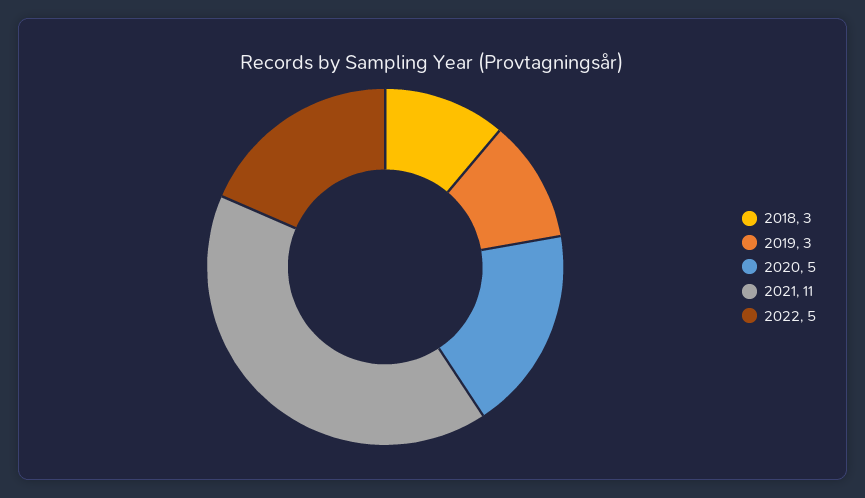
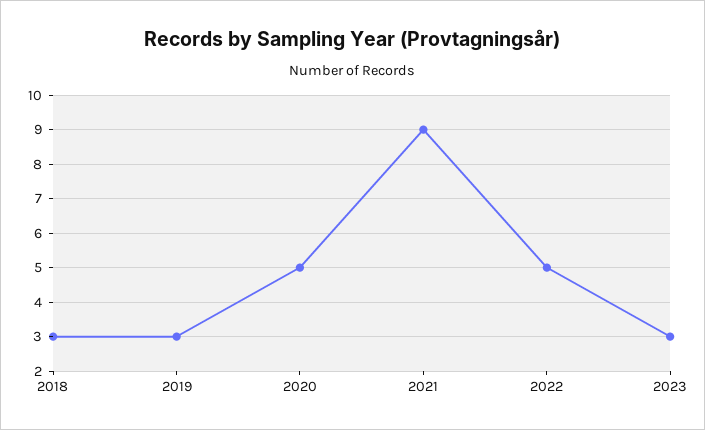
2021: 11 -> 9
2023: none -> 3

